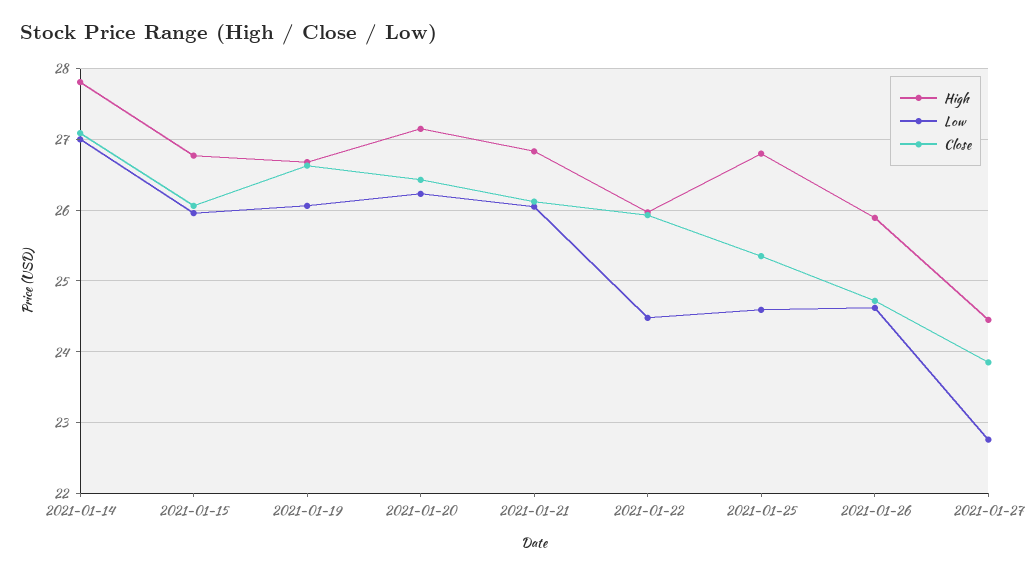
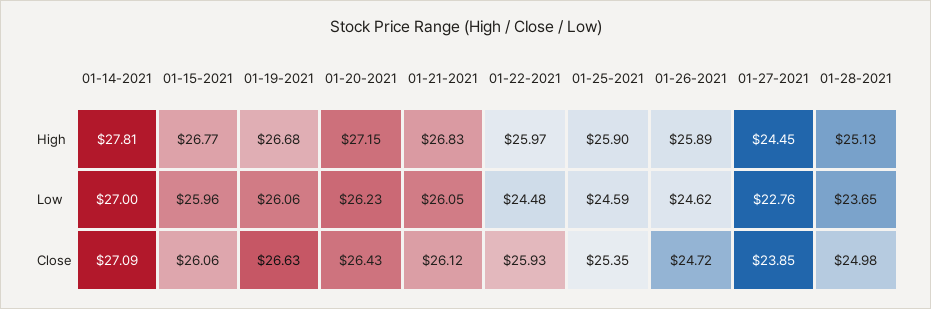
High, 2021-01-25: 26.8 -> 25.9
High, 01-28-2021: none -> 25.13
Low, 01-28-2021: none -> 23.65
Close, 01-28-2021: none -> 24.98

